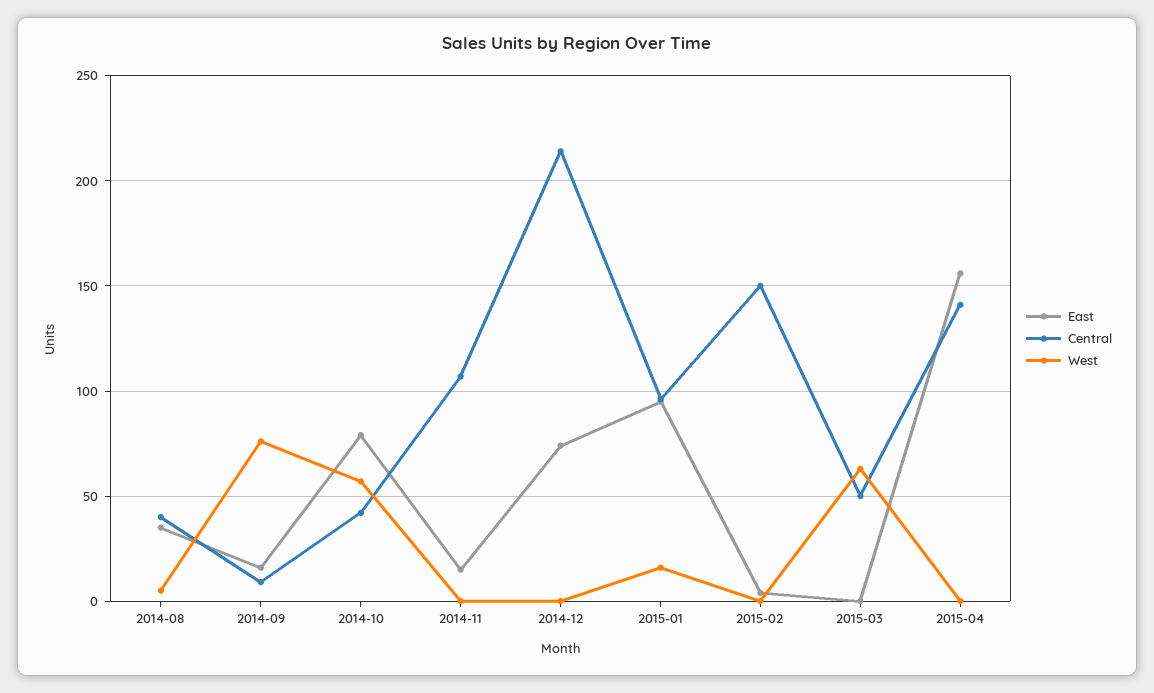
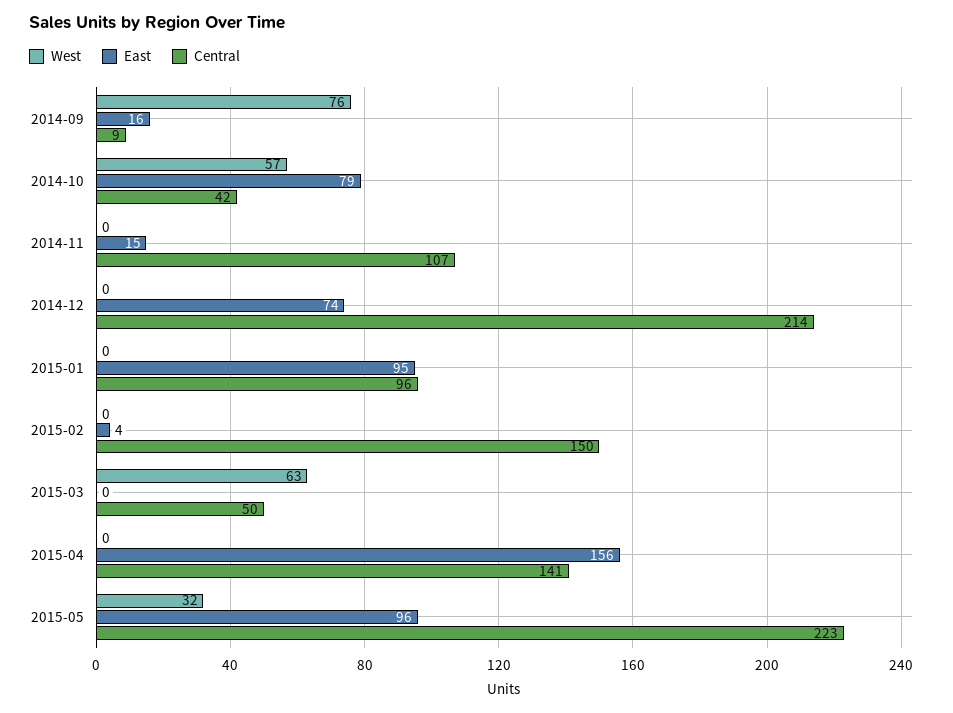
East, 2014-08: 35 -> none
Central, 2014-08: 40 -> none
West, 2014-08: 5 -> none
West, 2015-01: 15 -> 0
West, 2015-05: none -> 32
East, 2015-05: none -> 96
Central, 2015-05: none -> 223

